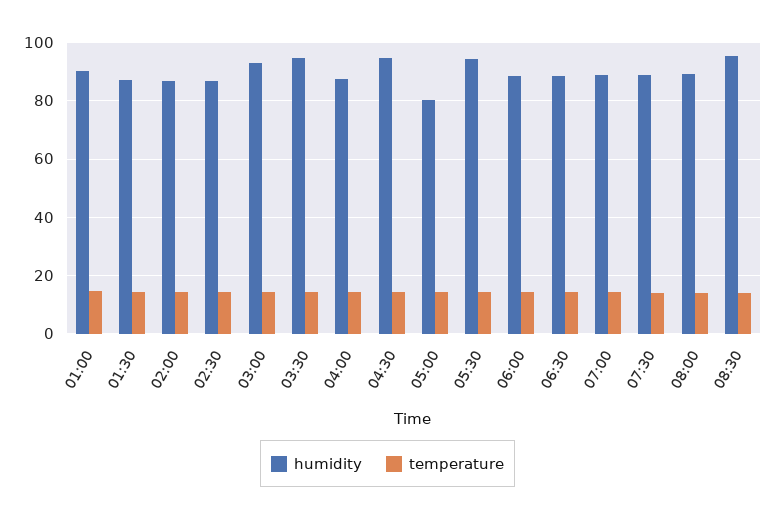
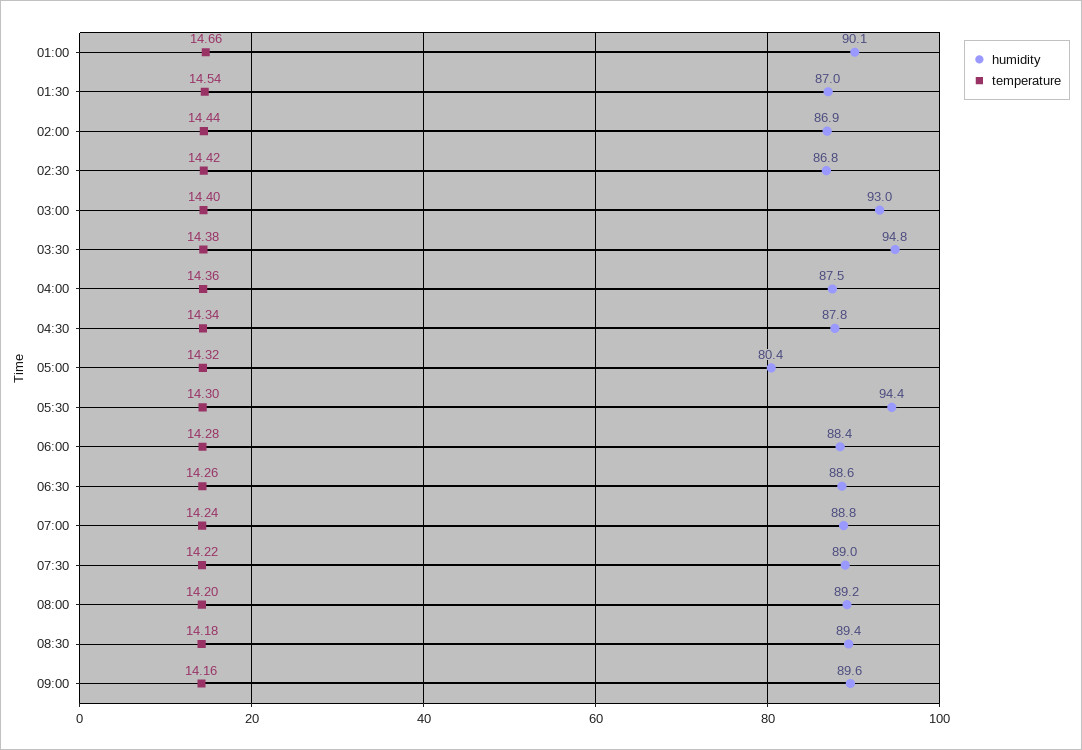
humidity, 04:30: 95 -> 87.8
humidity, 08:30: 95 -> 89.4
humidity, 09:00: none -> 89.6
temperature, 09:00: none -> 14.16

